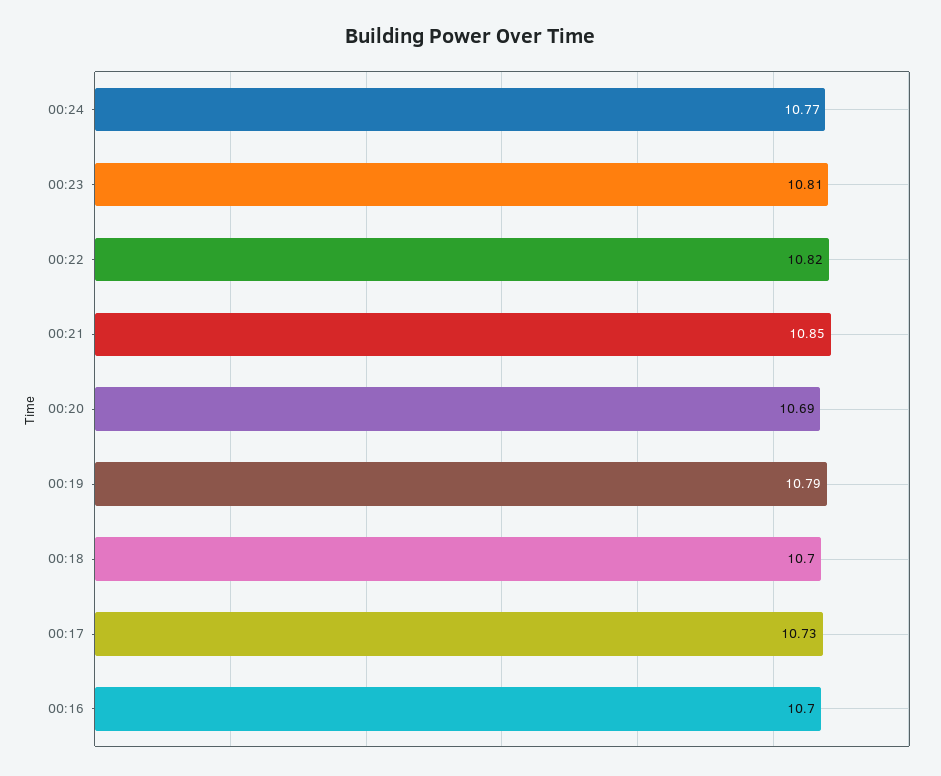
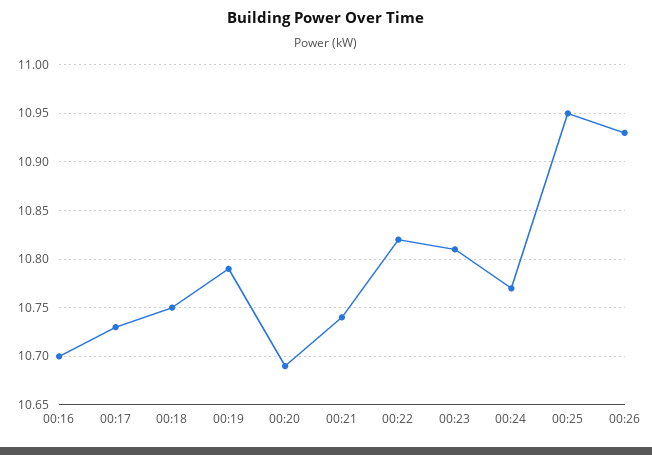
00:21: 10.85 -> 10.74
00:18: 10.7 -> 10.75
00:25: none -> 10.95
00:26: none -> 10.93

